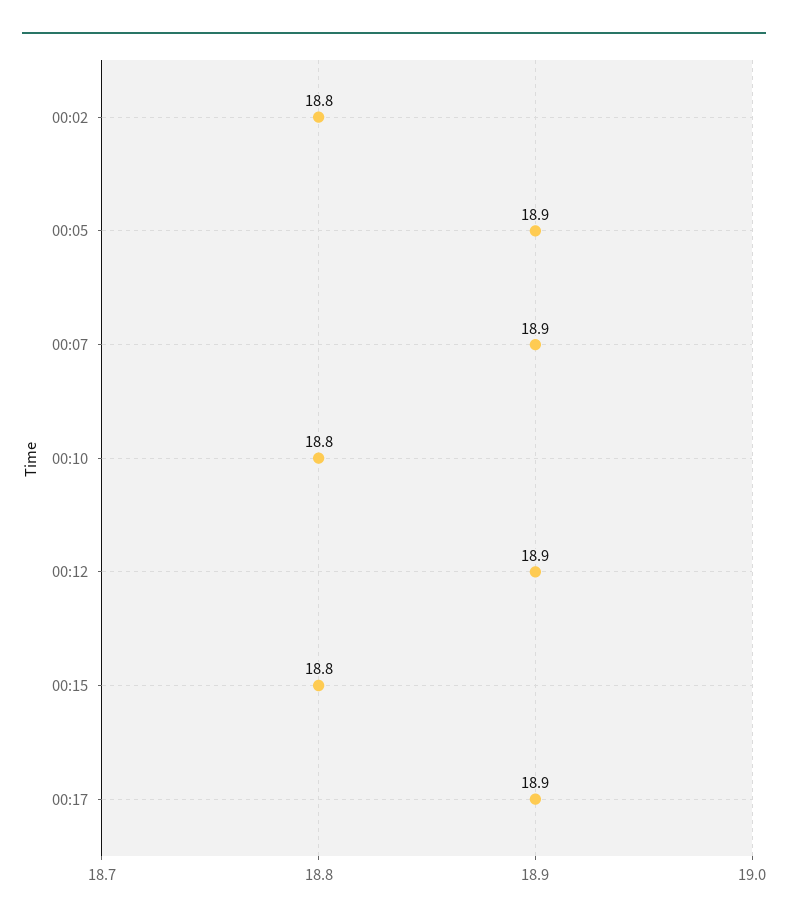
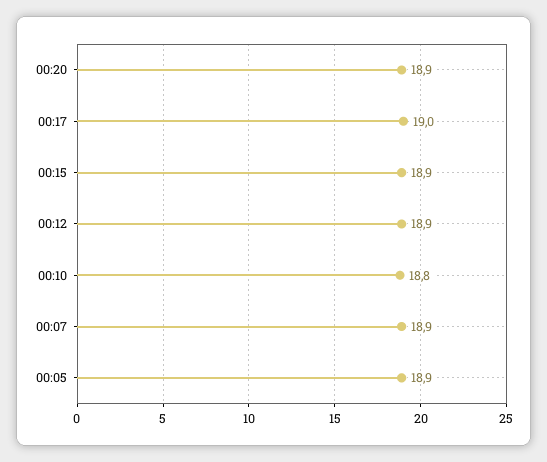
00:02: 18.8 -> none
00:15: 18.8 -> 18.9
00:17: 18.9 -> 19
00:20: none -> 18.9

